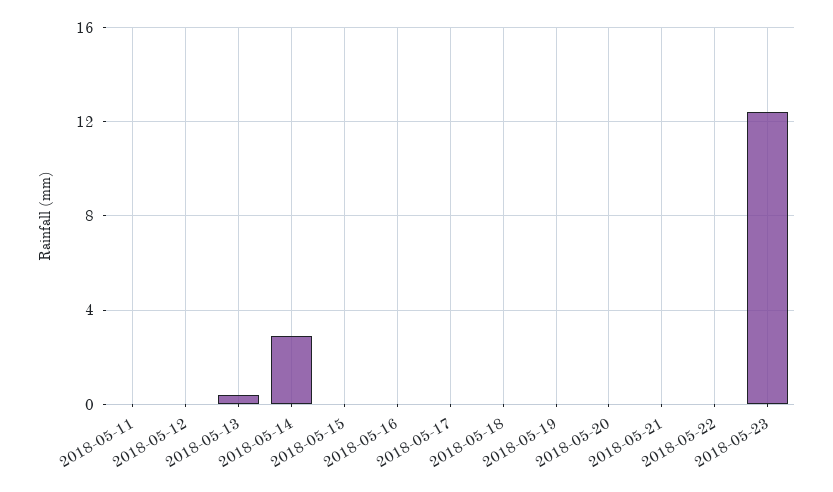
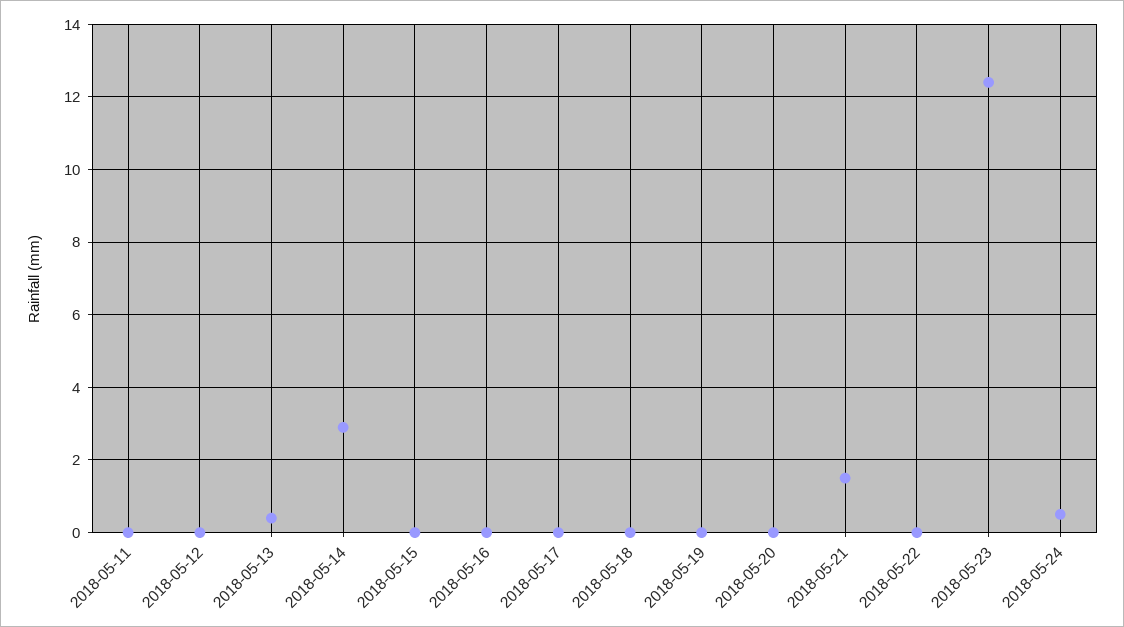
2018-05-21: 0 -> 1.5
2018-05-24: none -> 0.5

